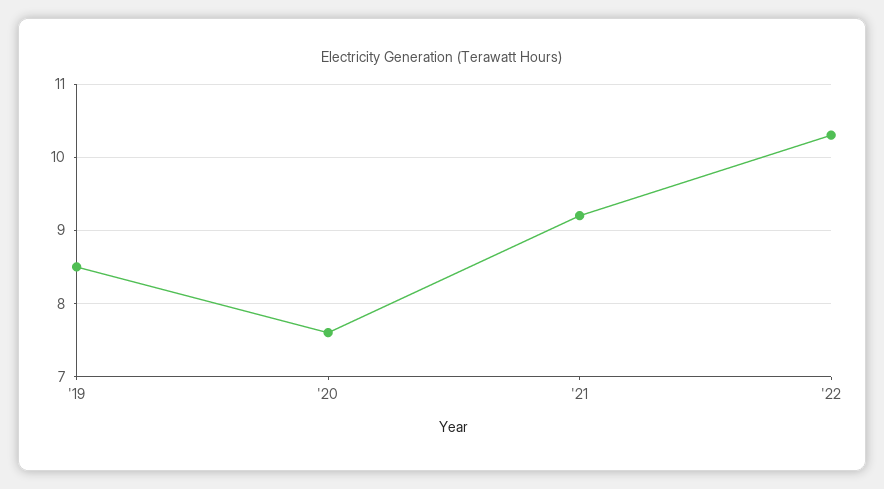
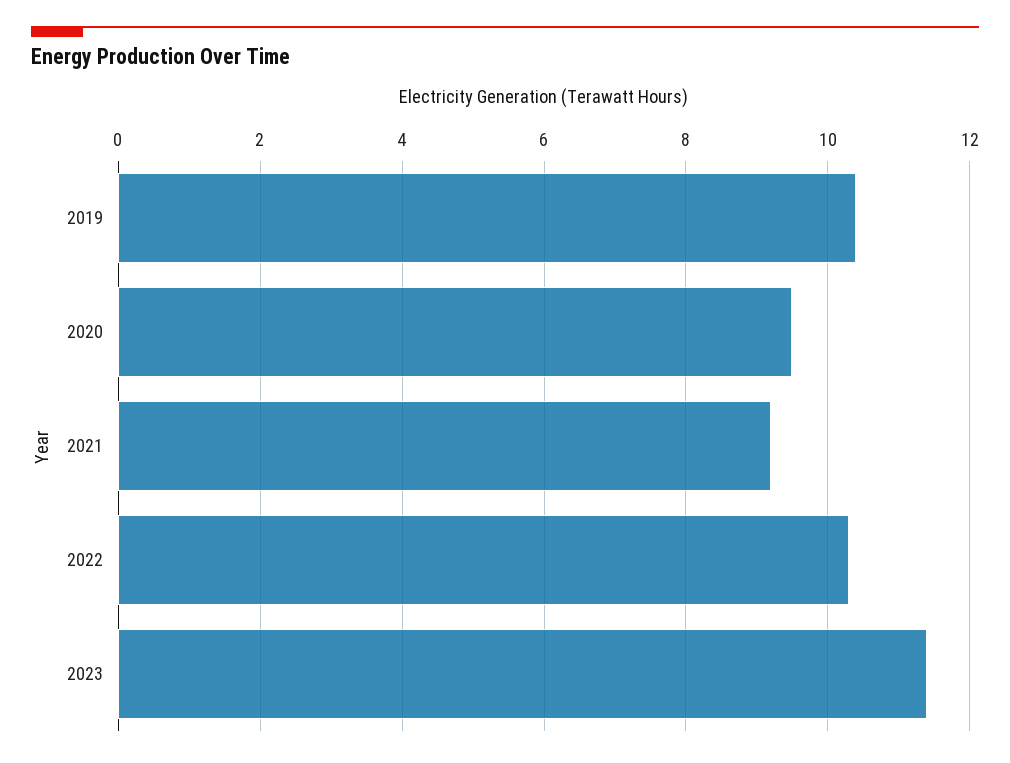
'19: 8.5 -> 10.5
'20: 7.6 -> 9.5
2023: none -> 11.5

